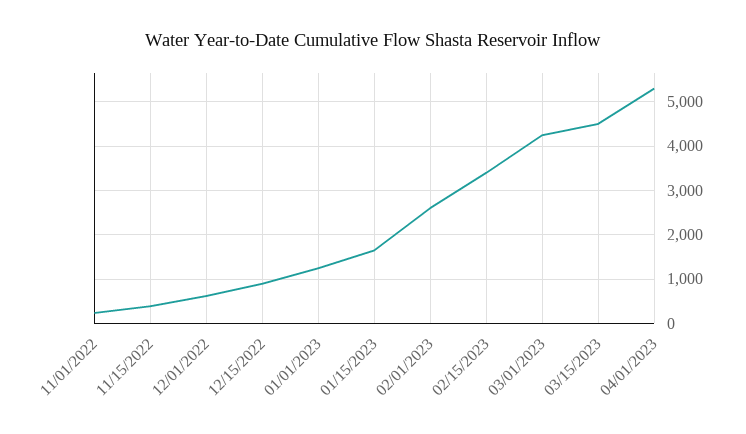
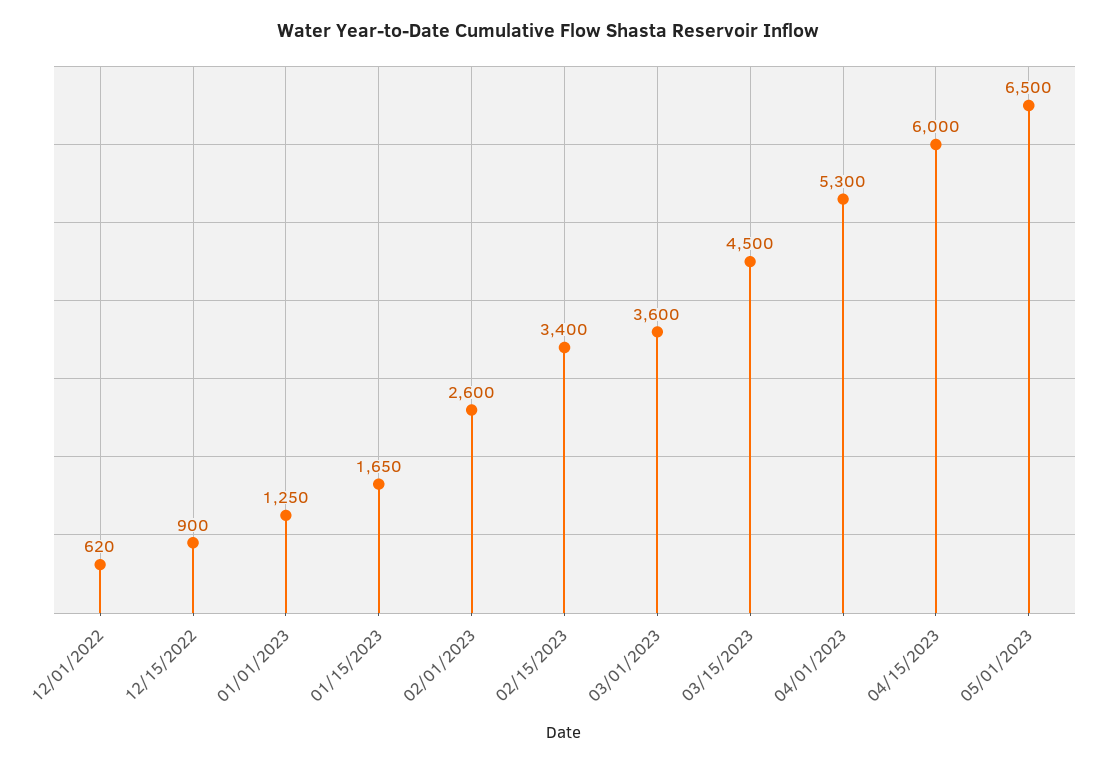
11/01/2022: 200 -> none
11/15/2022: 400 -> none
03/01/2023: 4200 -> 3600
04/15/2023: none -> 6000
05/01/2023: none -> 6500

